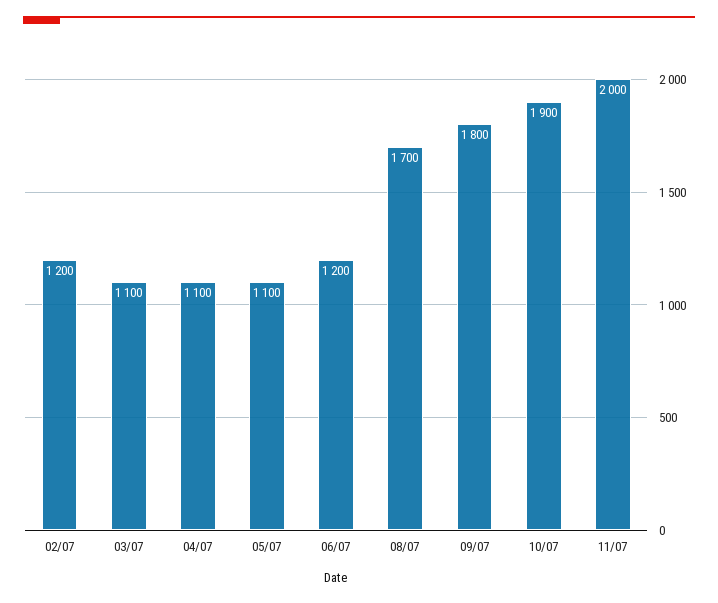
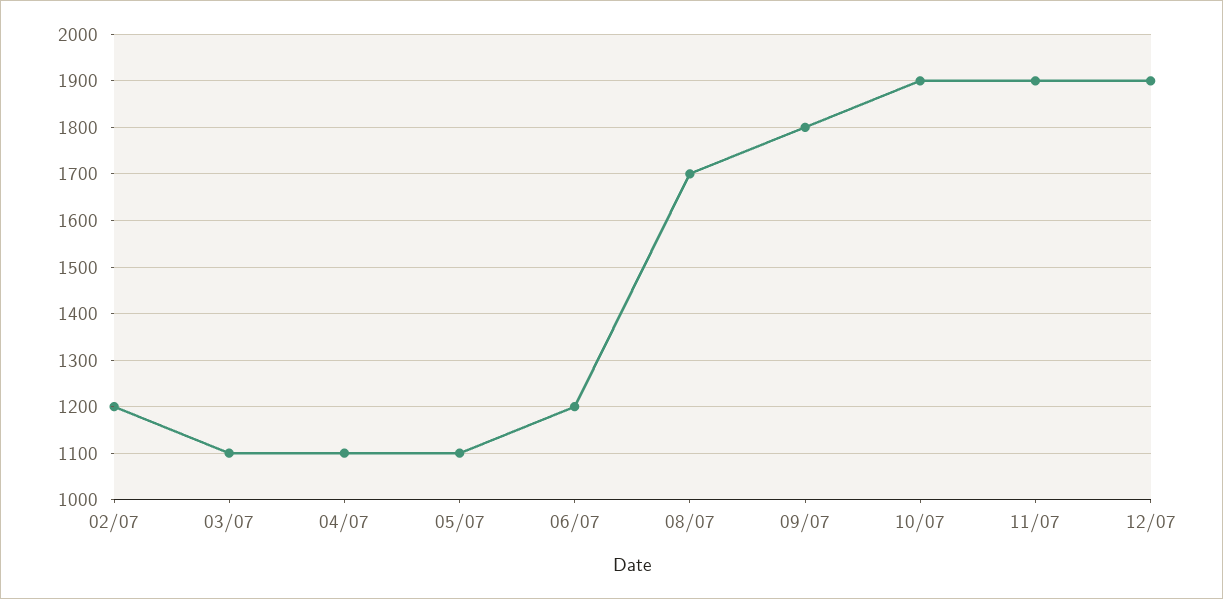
11/07: 2000 -> 1900
12/07: none -> 1900

